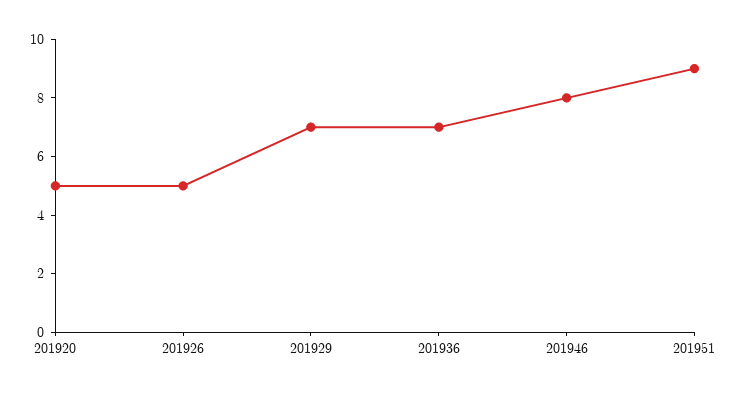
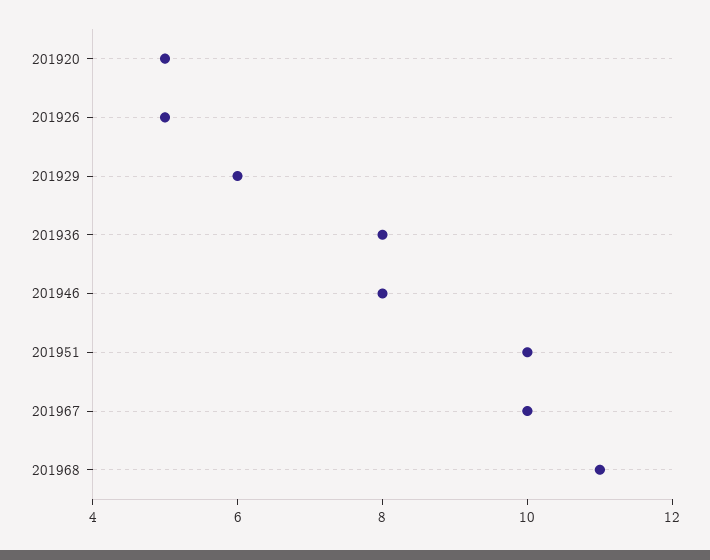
201929: 7 -> 6
201936: 7 -> 8
201951: 9 -> 10
201967: none -> 10
201968: none -> 11

